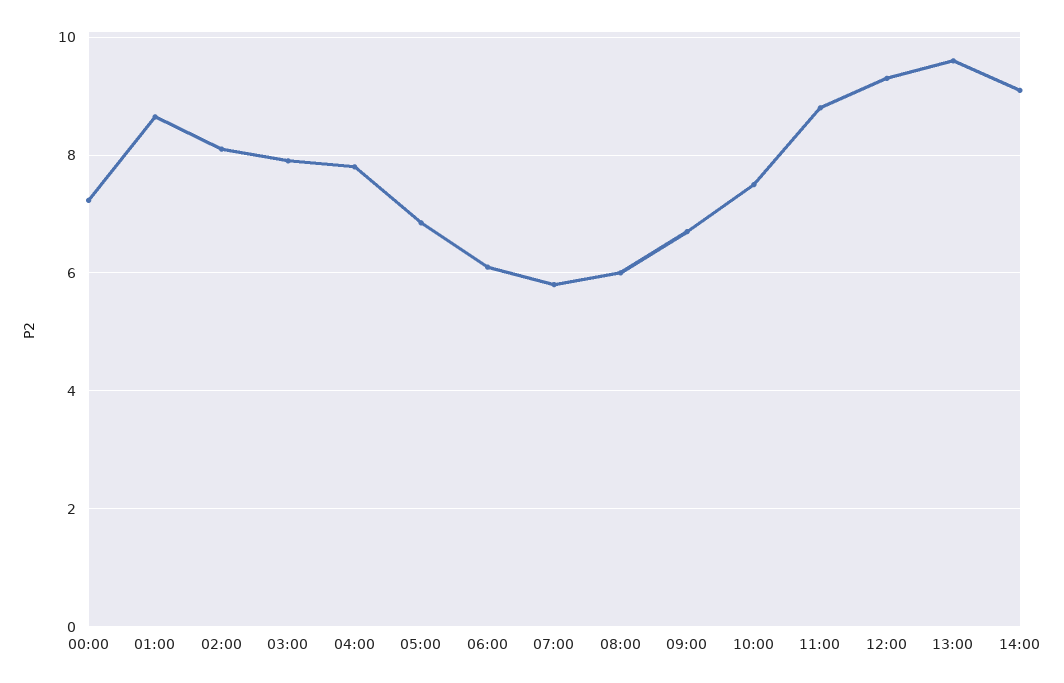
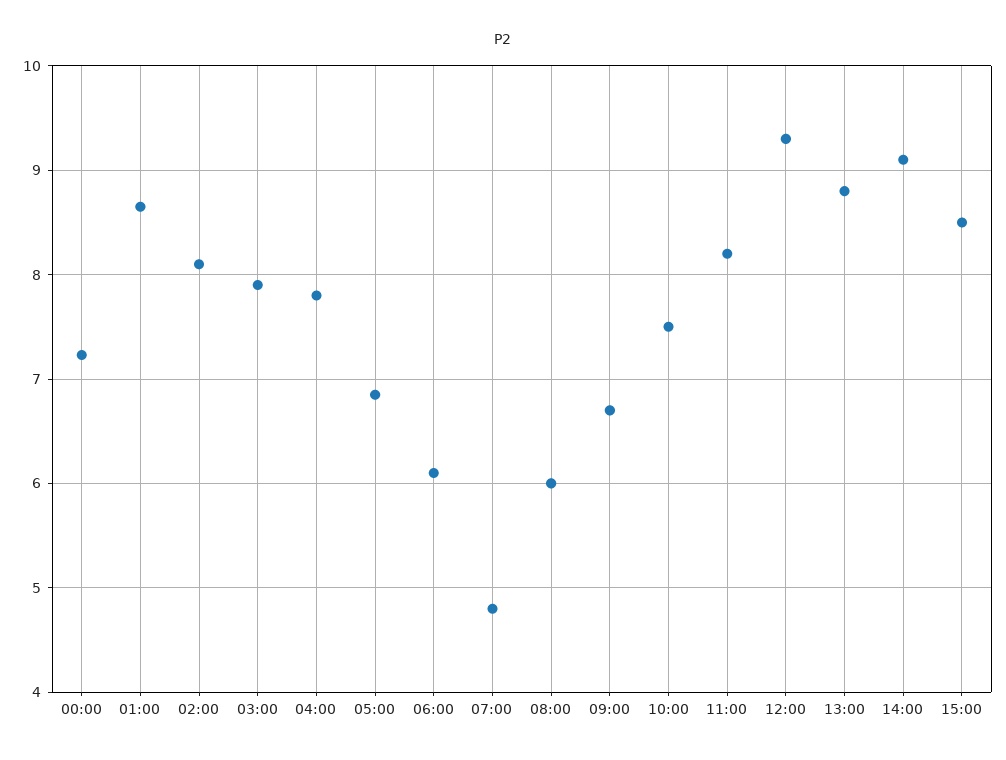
07:00: 5.8 -> 4.8
11:00: 8.8 -> 8.2
13:00: 9.6 -> 8.8
15:00: none -> 8.5

